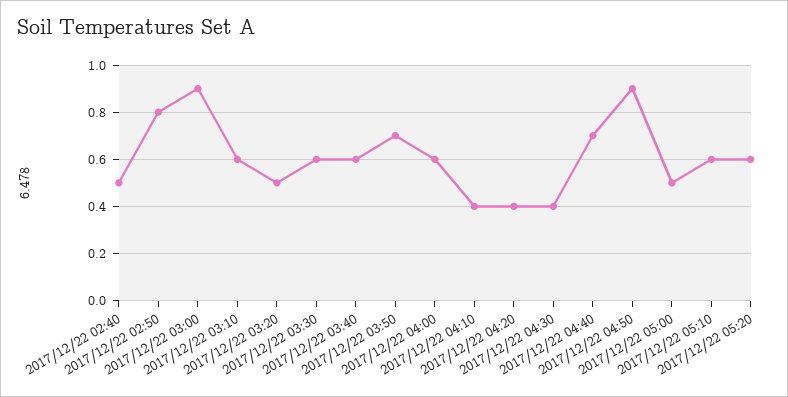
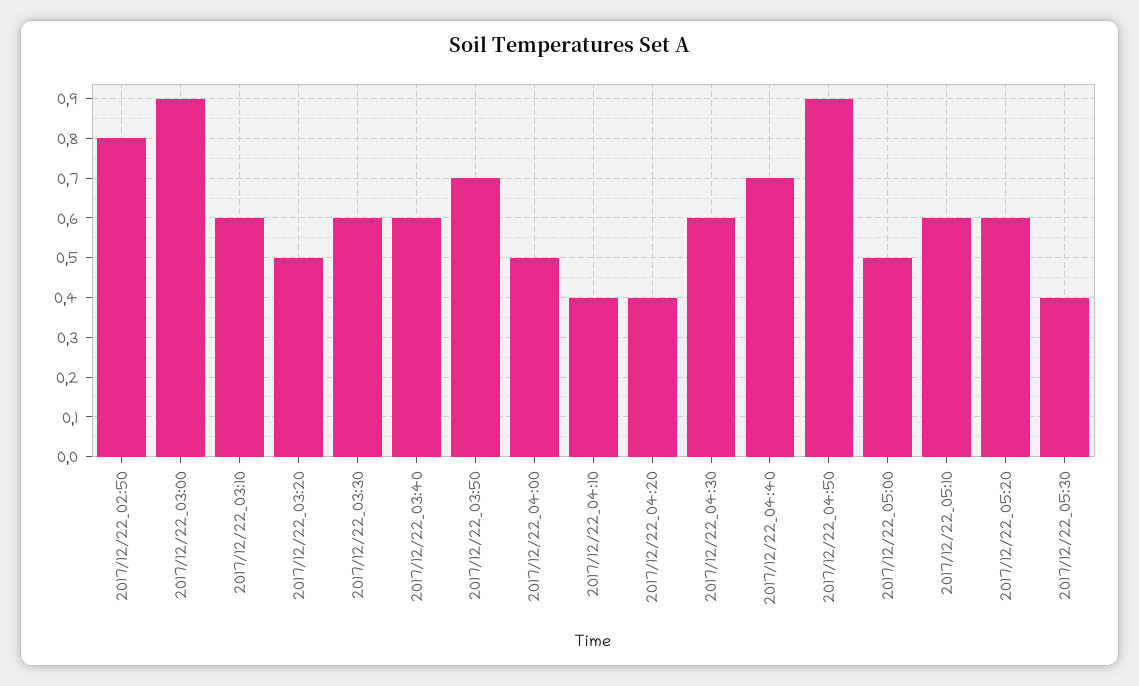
2017/12/22 02:40: 0.5 -> none
2017/12/22 04:00: 0.6 -> 0.5
2017/12/22 04:30: 0.4 -> 0.6
2017/12/22_05:30: none -> 0.4

